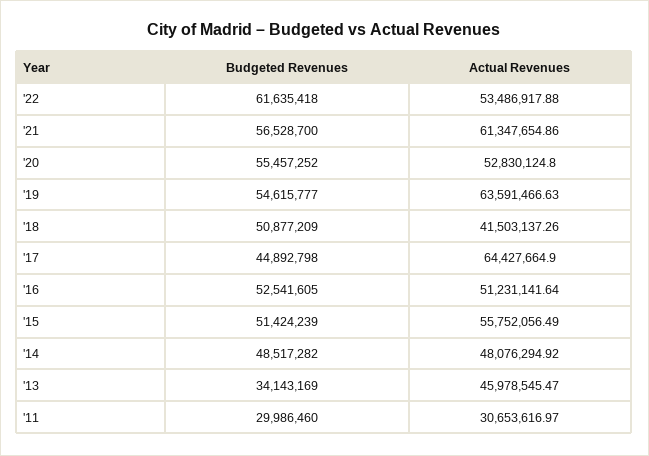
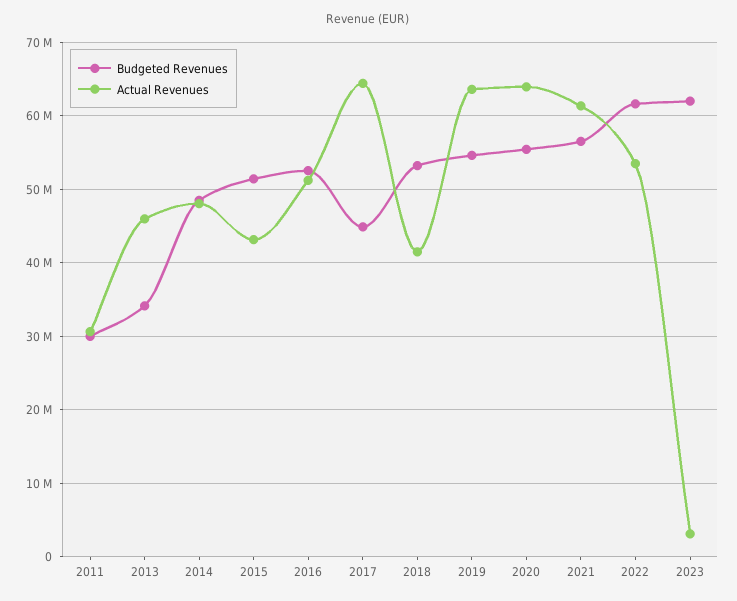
Actual Revenues, '20: 52830124.8 -> 64000000
Budgeted Revenues, '18: 50877209 -> 53000000
Actual Revenues, '15: 55752056.49 -> 43000000
Budgeted Revenues, 2023: none -> 62000000
Actual Revenues, 2023: none -> 3000000

